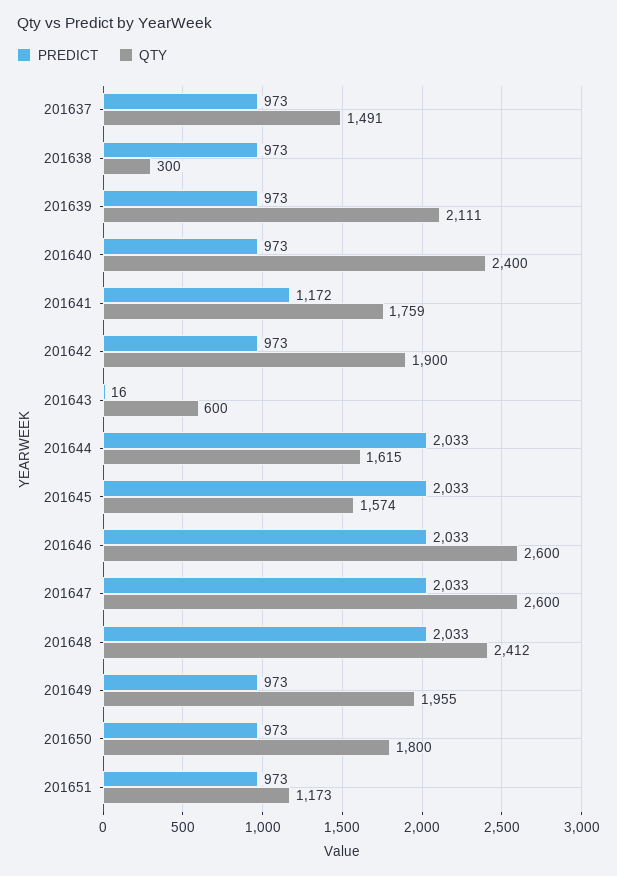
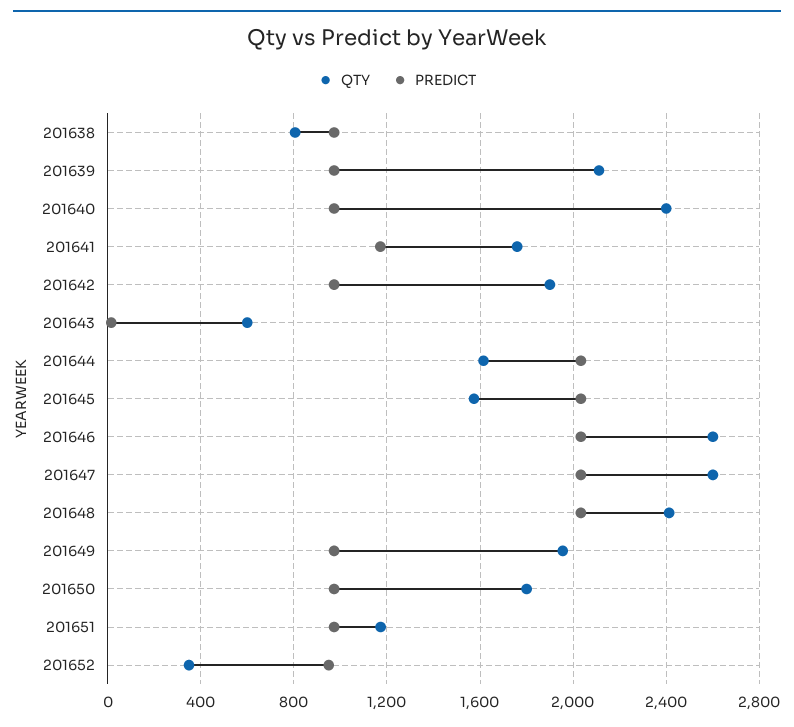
PREDICT, 201637: 973 -> none
QTY, 201637: 1491 -> none
QTY, 201638: 300 -> 800
QTY, 201652: none -> 350
PREDICT, 201652: none -> 950

